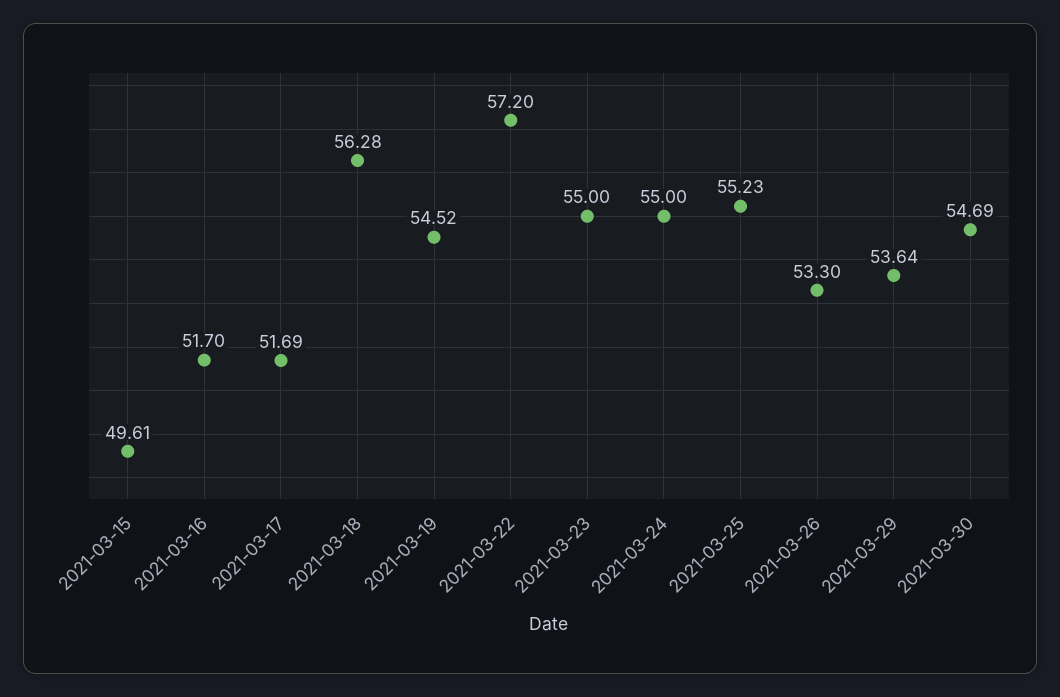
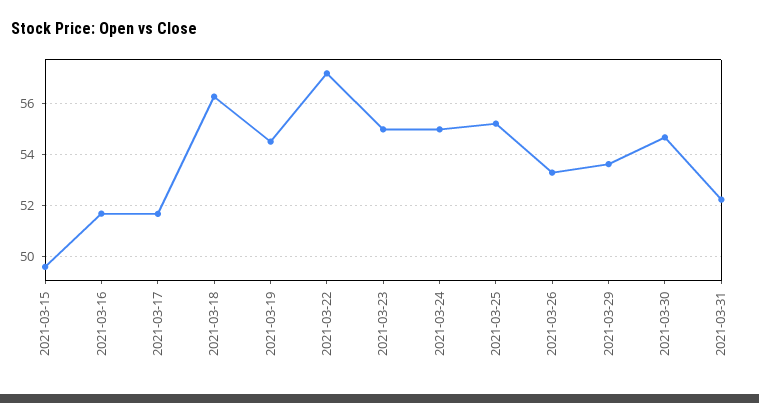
2021-03-31: none -> 52.25

